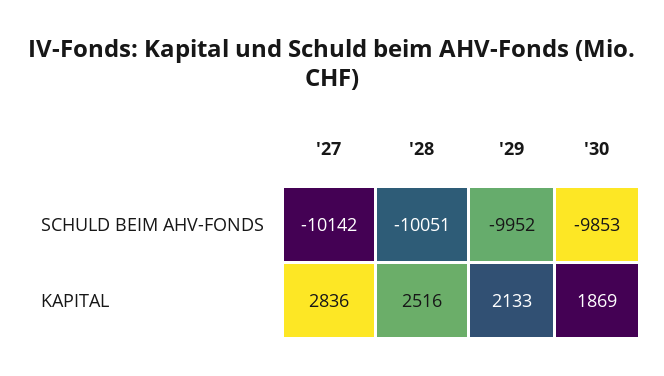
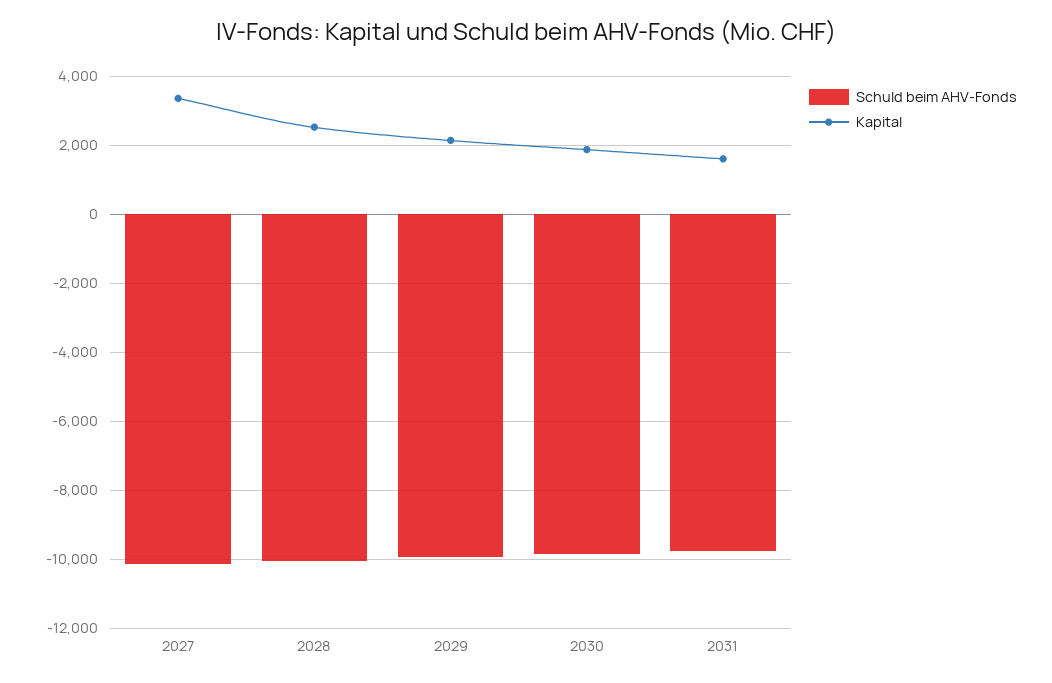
KAPITAL, '27: 2836 -> 3400
SCHULD BEIM AHV-FONDS, 2031: none -> -9800
KAPITAL, 2031: none -> 1600

